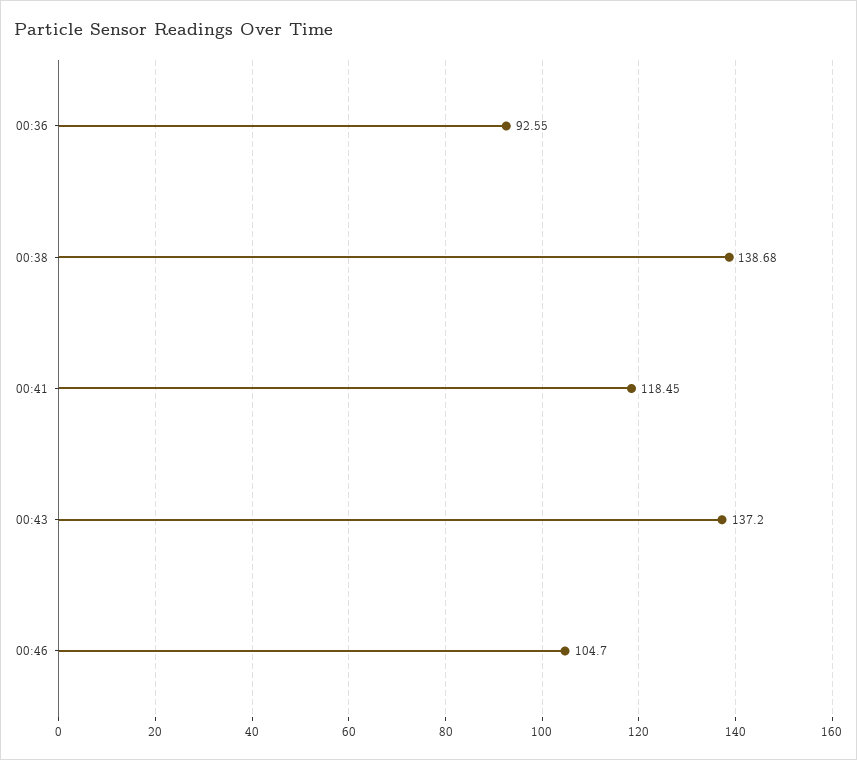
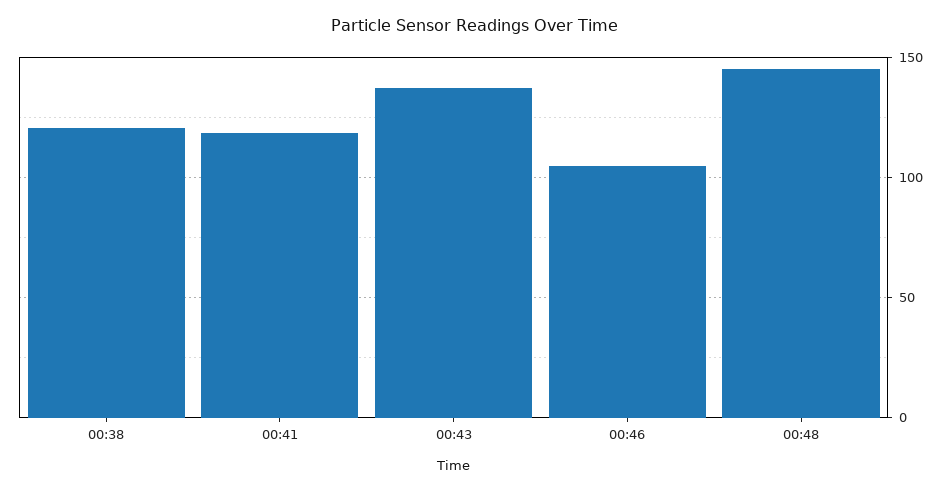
00:36: 92.55 -> none
00:38: 138.68 -> 120
00:48: none -> 145

